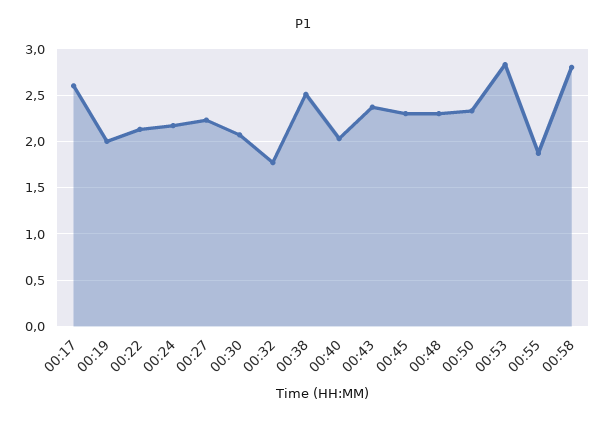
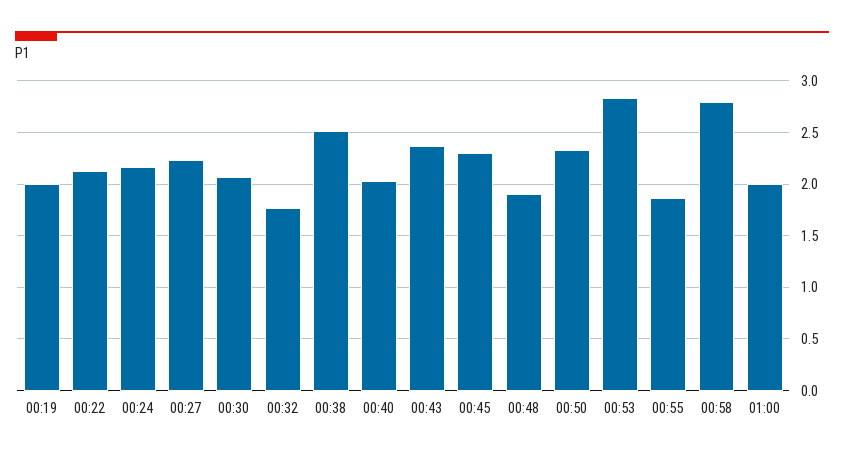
00:17: 2.6 -> none
00:48: 2.3 -> 1.9
01:00: none -> 2

